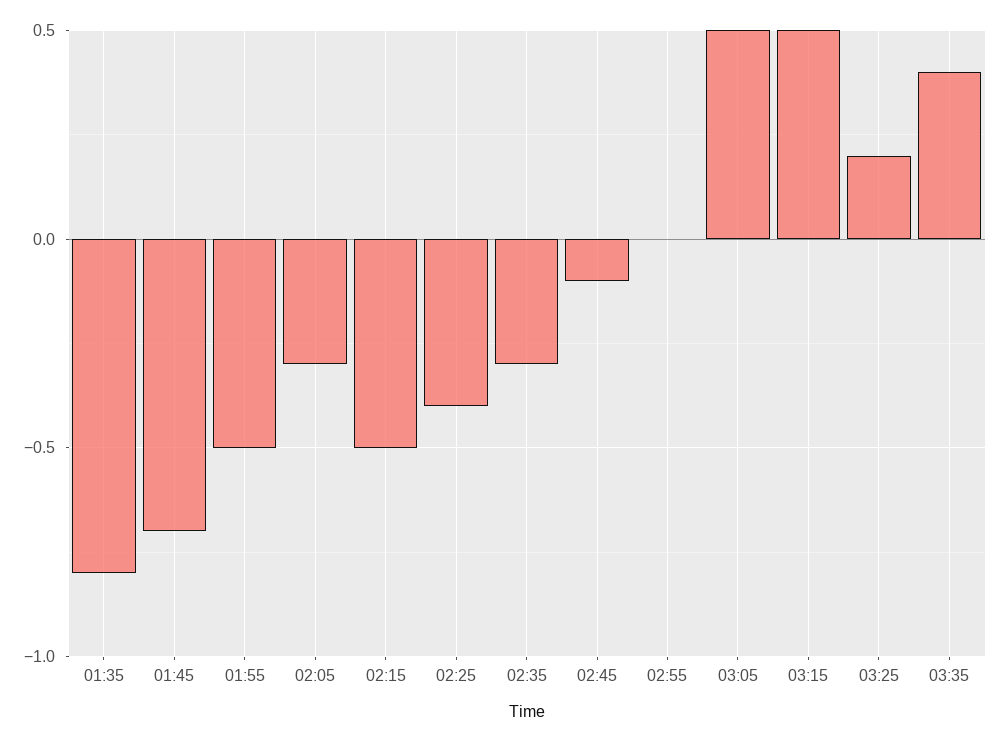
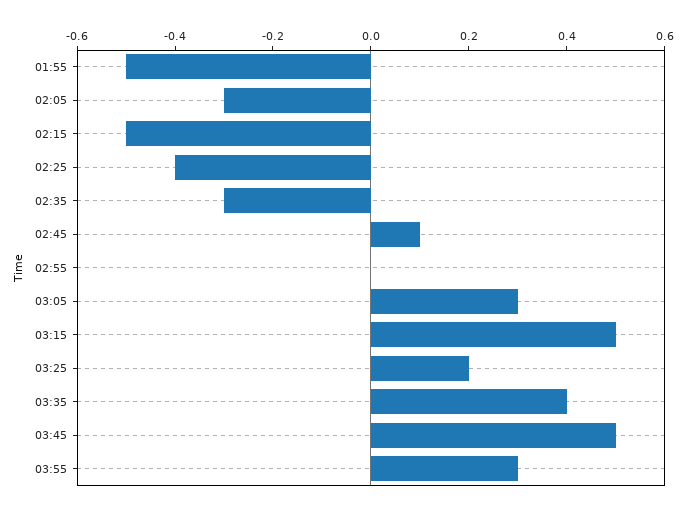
01:35: -0.8 -> none
01:45: -0.7 -> none
02:45: -0.1 -> 0.1
03:05: 0.5 -> 0.3
03:45: none -> 0.5
03:55: none -> 0.3

